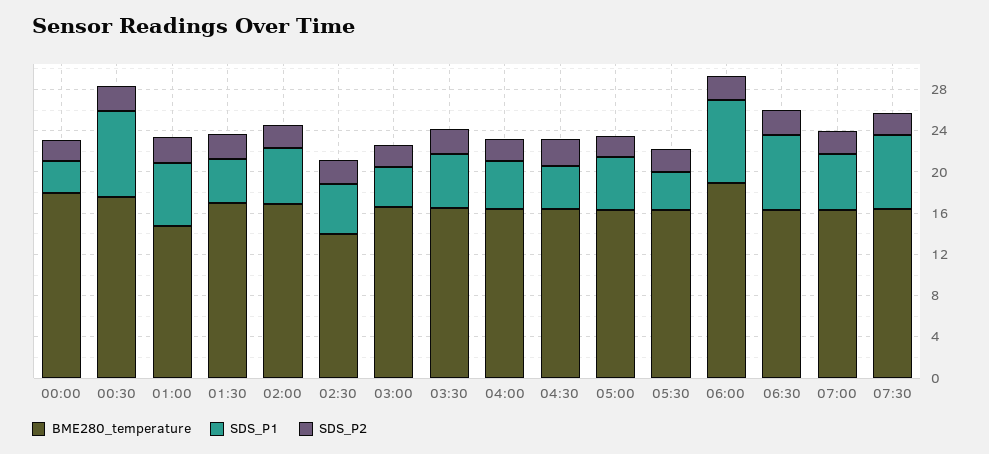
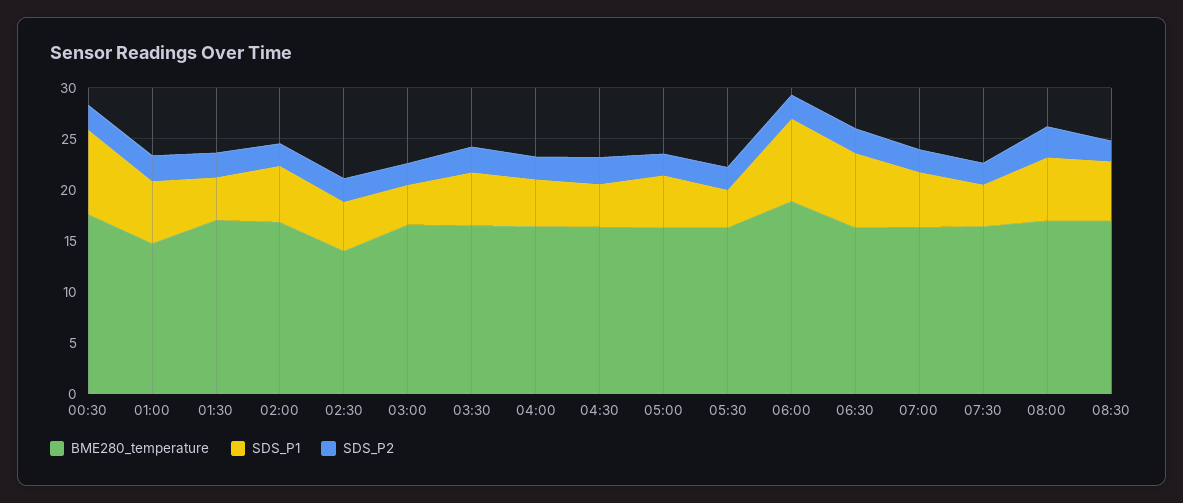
BME280_temperature, 00:00: 18 -> none
SDS_P1, 00:00: 3 -> none
SDS_P2, 00:00: 2 -> none
SDS_P1, 07:30: 7 -> 4
BME280_temperature, 08:00: none -> 17
SDS_P1, 08:00: none -> 6
SDS_P2, 08:00: none -> 3
BME280_temperature, 08:30: none -> 17
SDS_P1, 08:30: none -> 6
SDS_P2, 08:30: none -> 2

